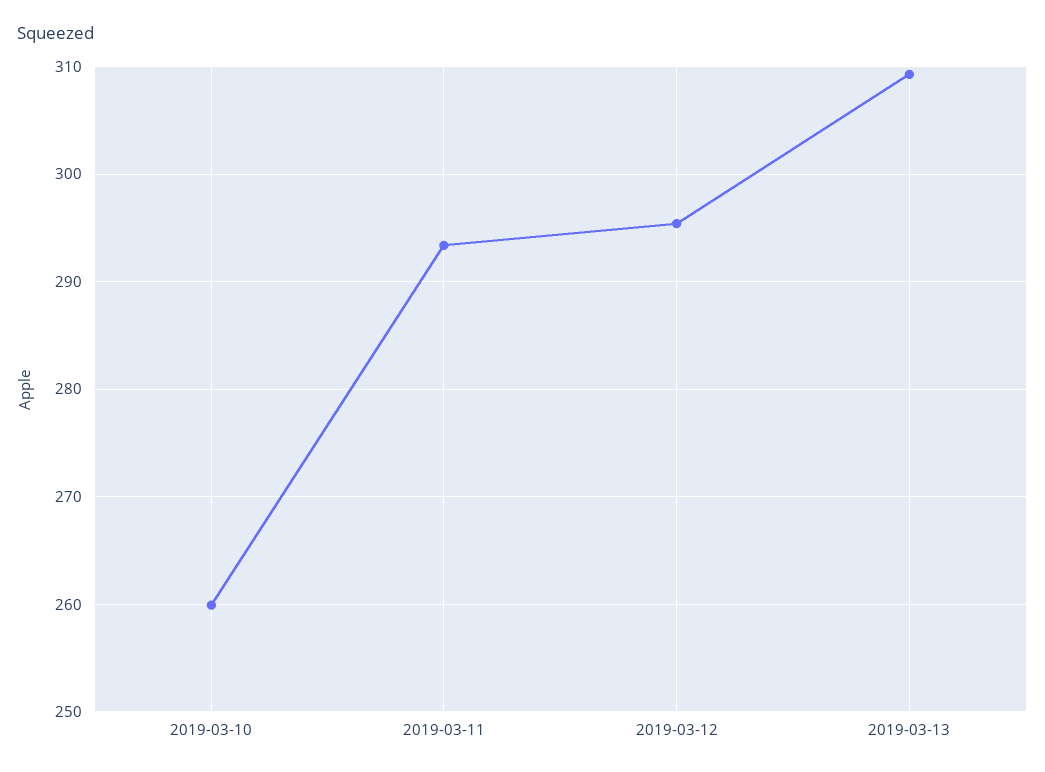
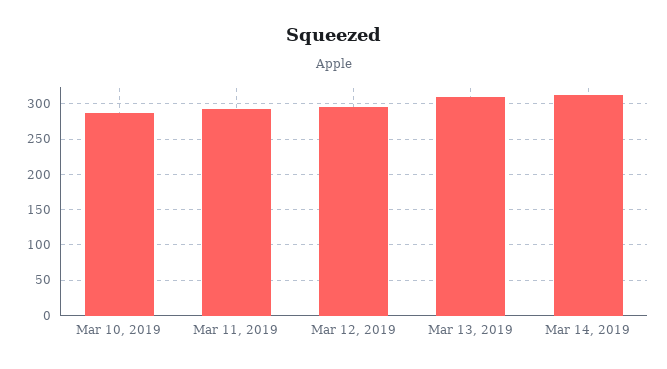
2019-03-10: 260 -> 290
Mar 14, 2019: none -> 310

